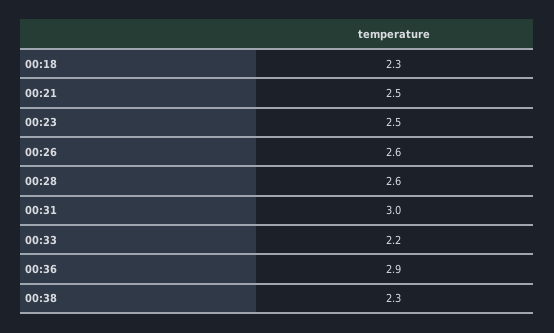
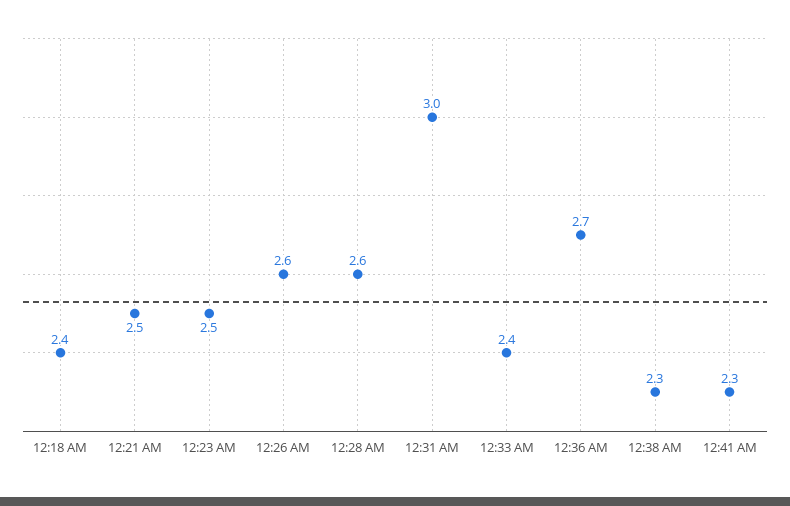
00:18: 2.3 -> 2.4
00:33: 2.2 -> 2.4
00:36: 2.9 -> 2.7
12:41 AM: none -> 2.3

